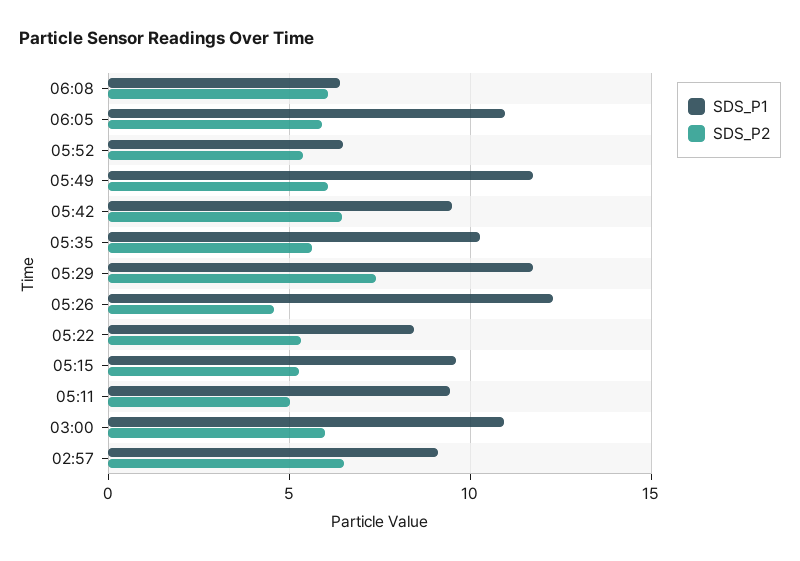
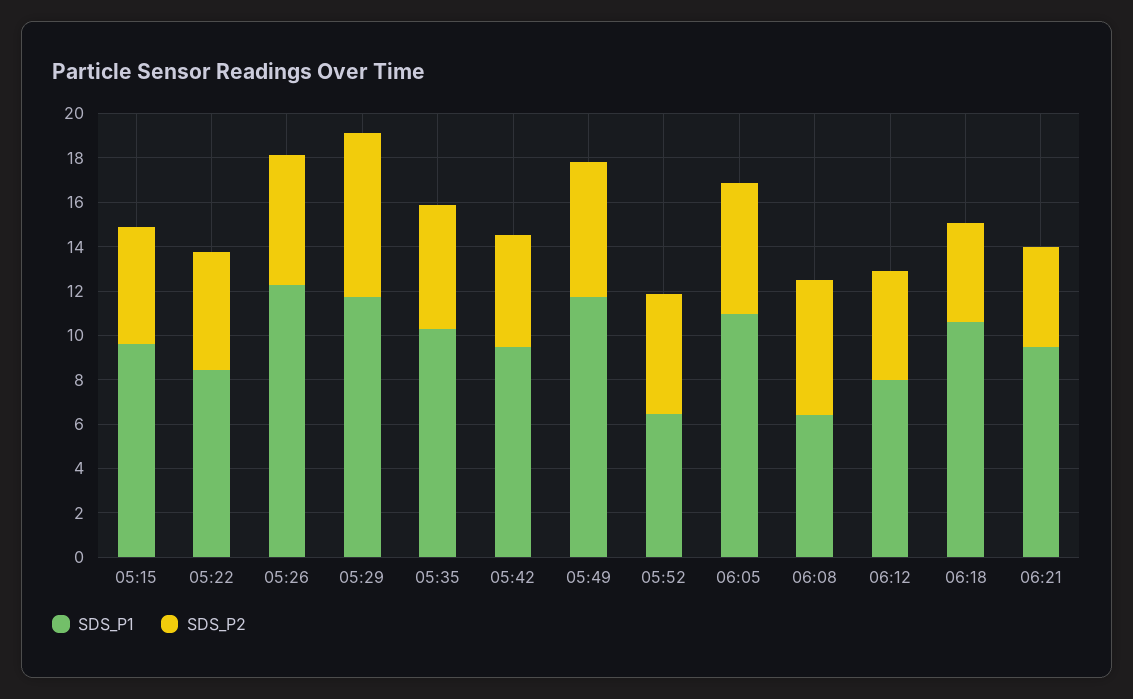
SDS_P2, 05:42: 6.5 -> 5
SDS_P2, 05:26: 4.5 -> 6
SDS_P1, 05:11: 9.5 -> none
SDS_P2, 05:11: 5 -> none
SDS_P1, 03:00: 11 -> none
SDS_P2, 03:00: 6 -> none
SDS_P1, 02:57: 9 -> none
SDS_P2, 02:57: 6.5 -> none
SDS_P1, 06:12: none -> 8
SDS_P2, 06:12: none -> 5
SDS_P1, 06:18: none -> 10.5
SDS_P2, 06:18: none -> 4.5
SDS_P1, 06:21: none -> 9.5
SDS_P2, 06:21: none -> 4.5

